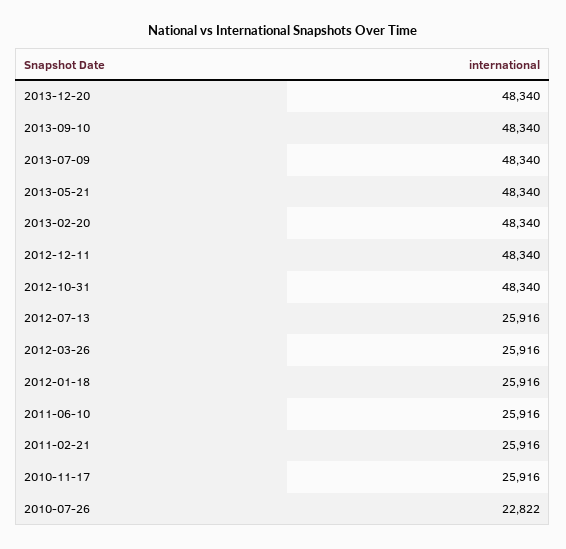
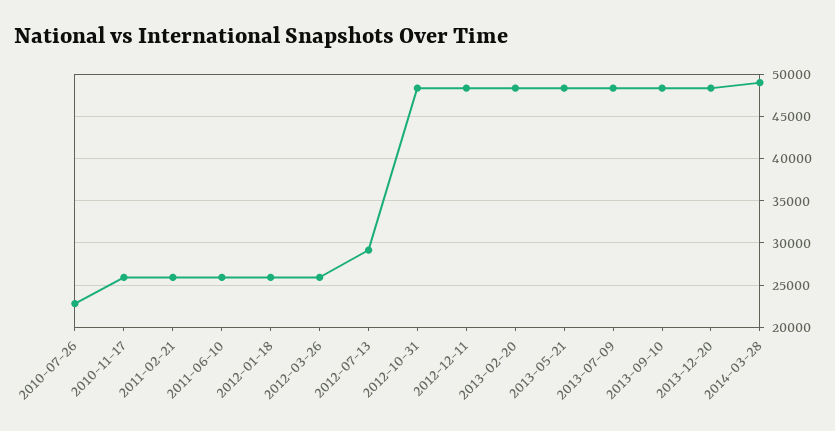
2012-07-13: 25916 -> 29000
2014-03-28: none -> 49000

